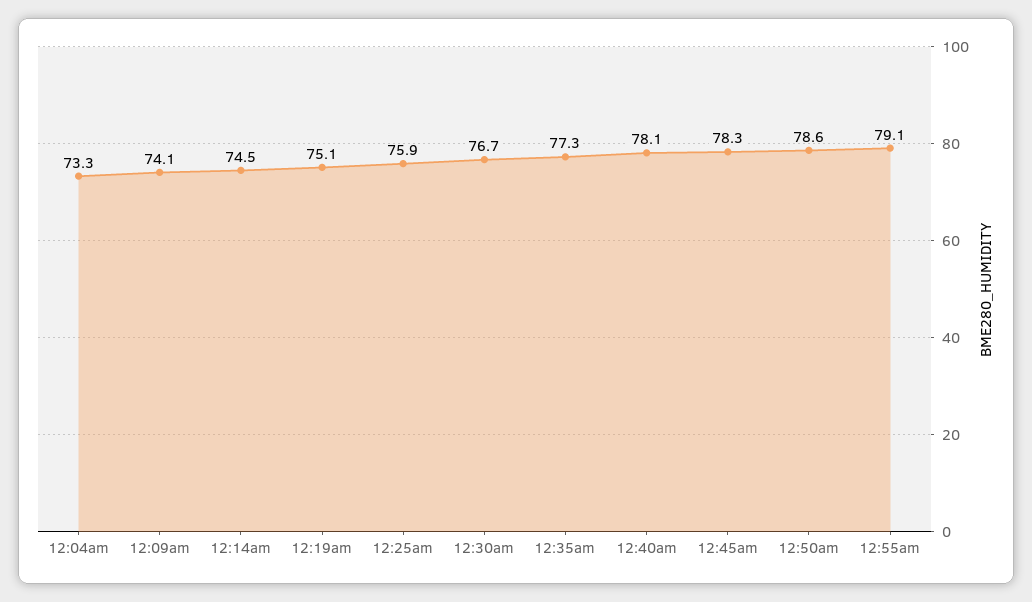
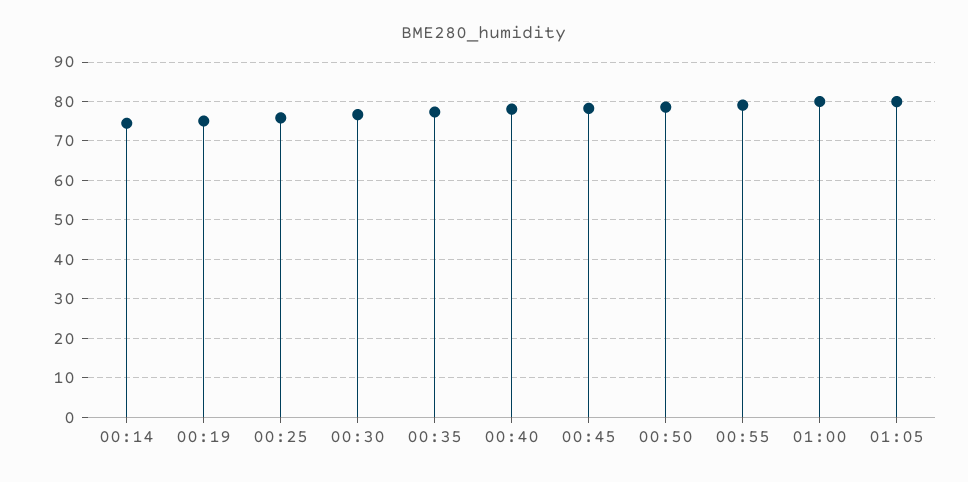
12:04am: 73.3 -> none
12:09am: 74.1 -> none
01:00: none -> 80
01:05: none -> 80

